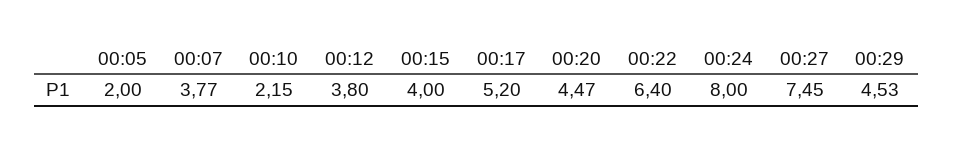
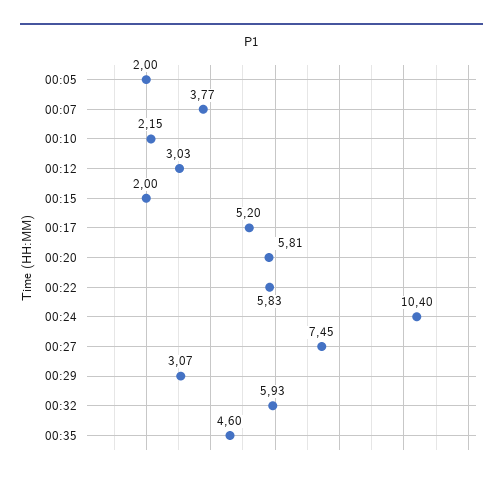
00:12: 3.8 -> 3.03
00:15: 4 -> 2
00:20: 4.47 -> 5.81
00:22: 6.4 -> 5.83
00:24: 8 -> 10.4
00:29: 4.53 -> 3.07
00:32: none -> 5.93
00:35: none -> 4.6

